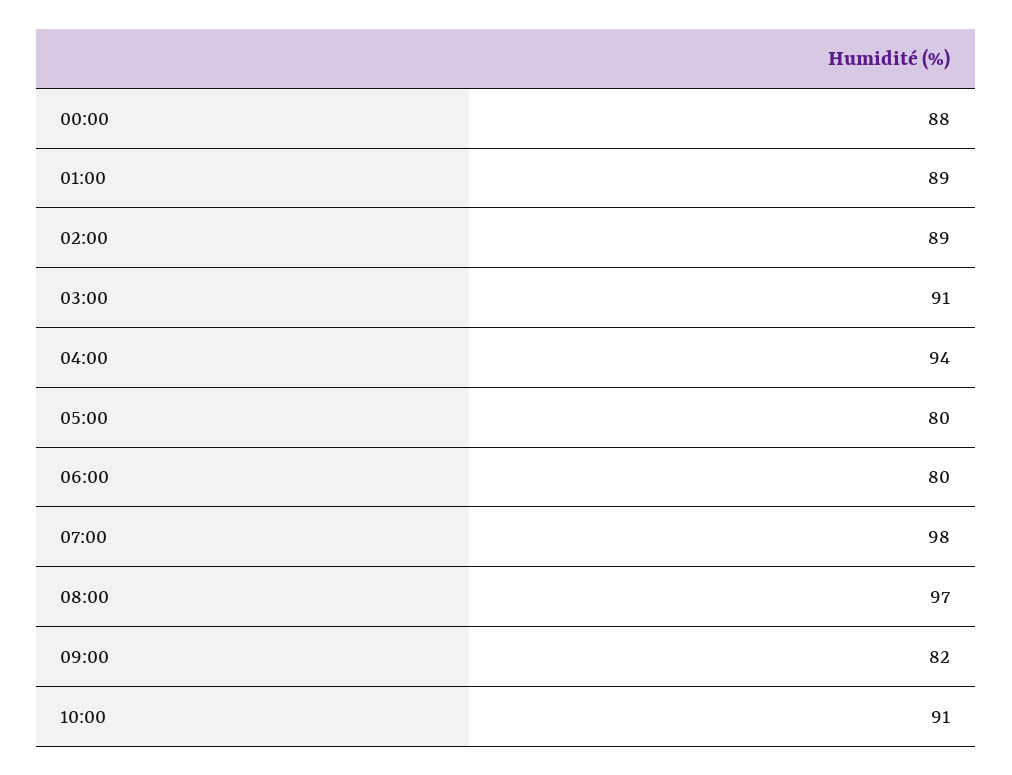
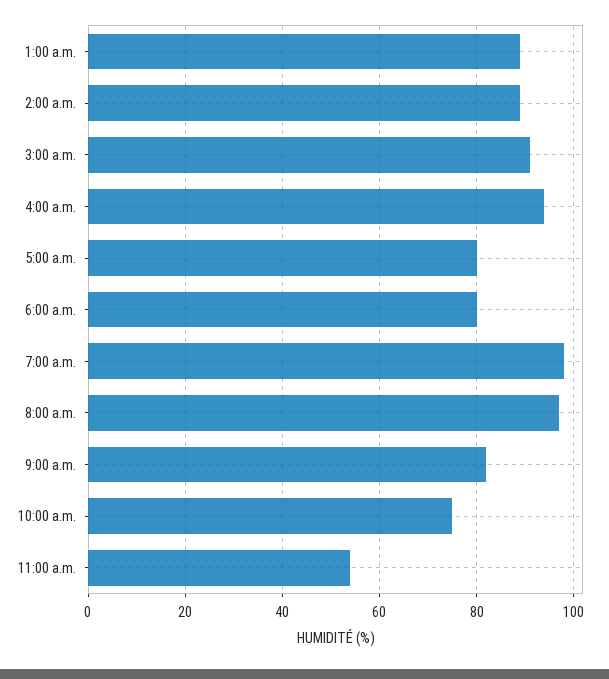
00:00: 88 -> none
10:00: 91 -> 75
11:00 a.m.: none -> 55

